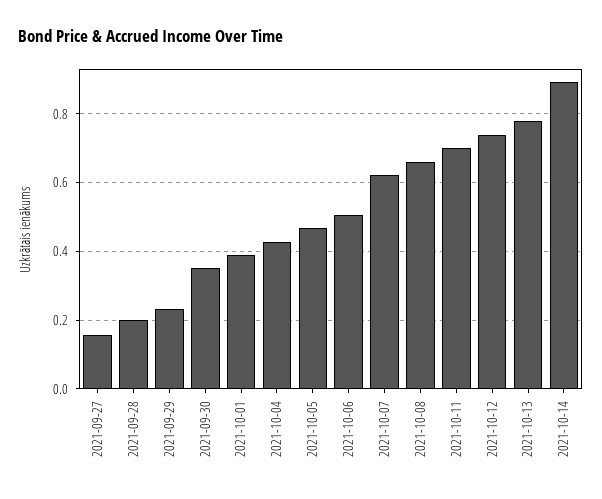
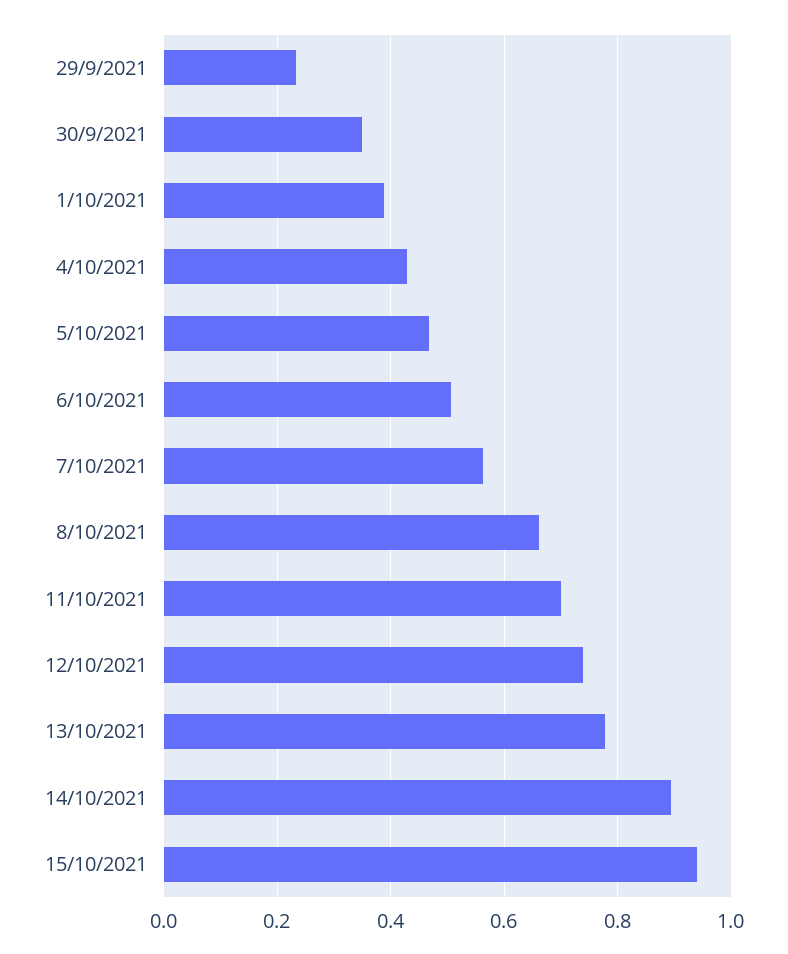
2021-09-27: 0.16 -> none
2021-09-28: 0.2 -> none
2021-10-07: 0.62 -> 0.56
15/10/2021: none -> 0.94

